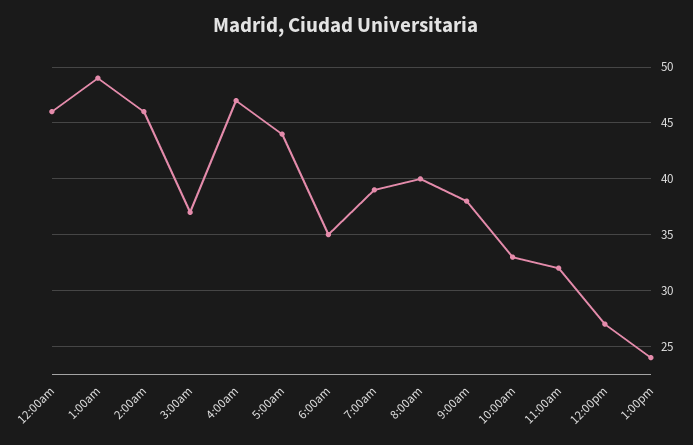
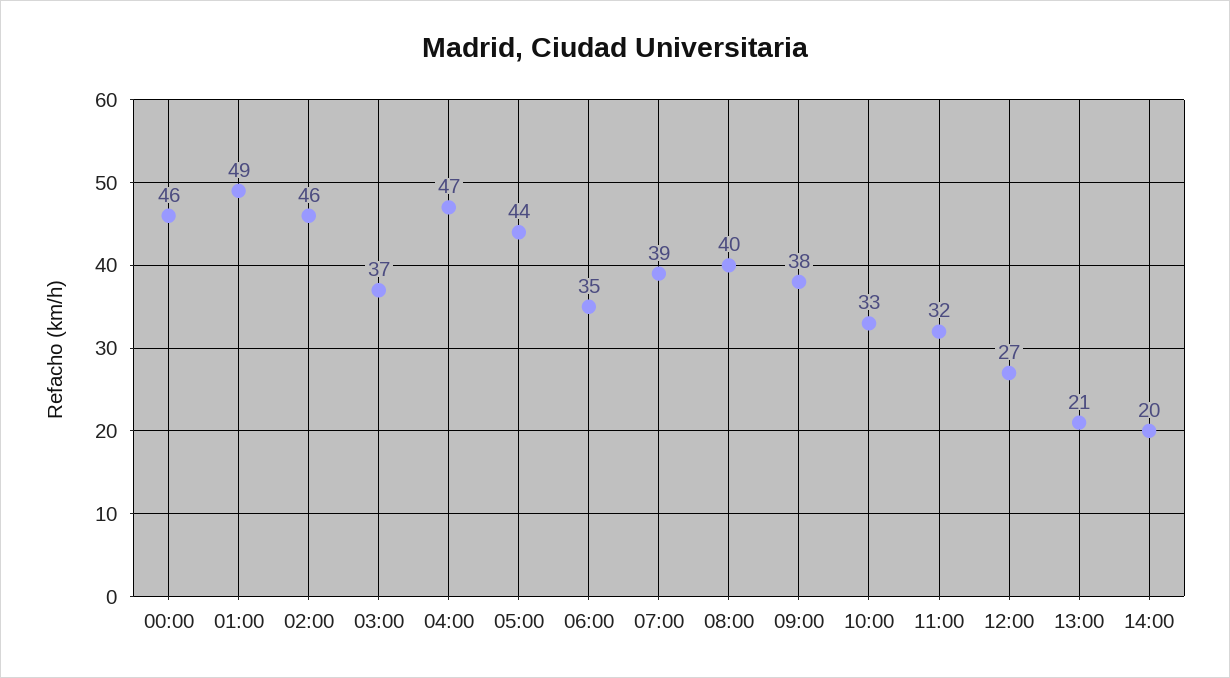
1:00pm: 24 -> 21
14:00: none -> 20

